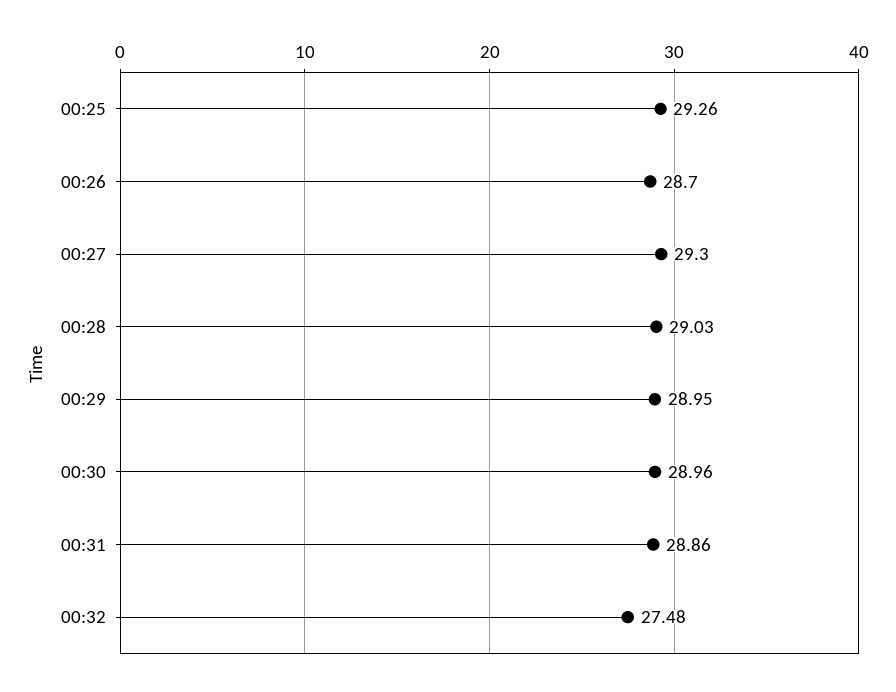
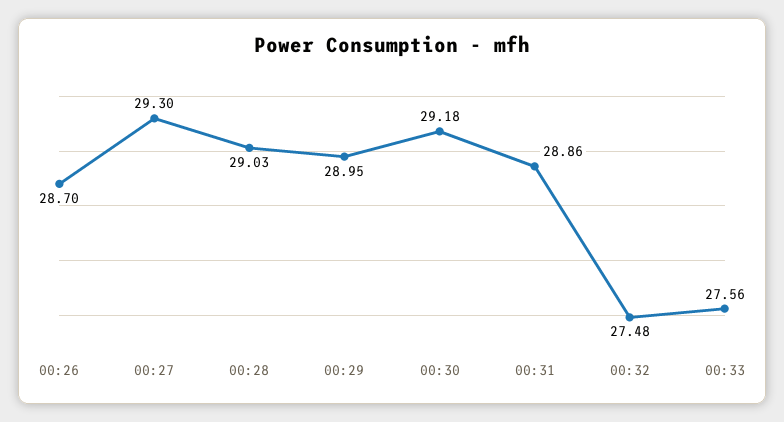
00:25: 29.26 -> none
00:30: 28.96 -> 29.18
00:33: none -> 27.56

